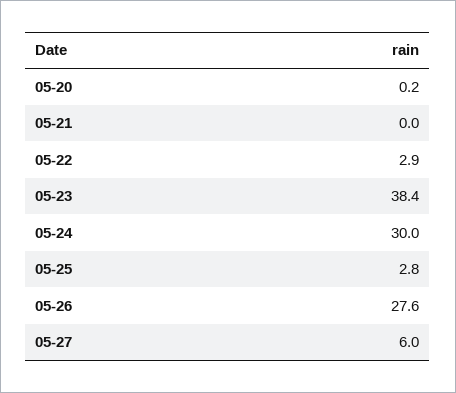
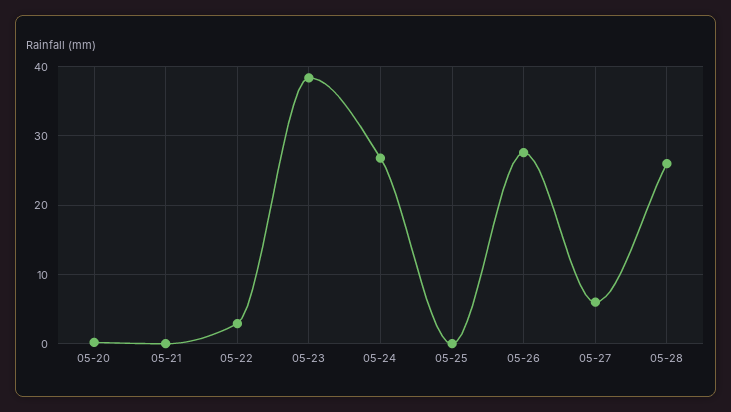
05-24: 30 -> 27
05-25: 2.8 -> 0
05-28: none -> 26

